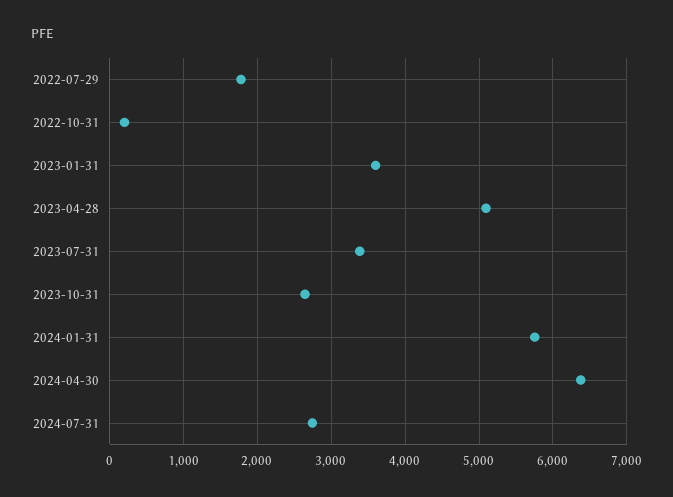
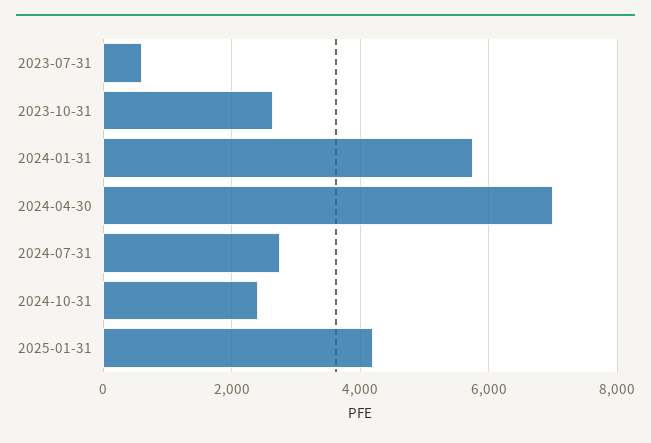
2022-07-29: 1800 -> none
2022-10-31: 200 -> none
2023-01-31: 3600 -> none
2023-04-28: 5100 -> none
2023-07-31: 3400 -> 600
2024-04-30: 6400 -> 7000
2024-10-31: none -> 2400
2025-01-31: none -> 4200

